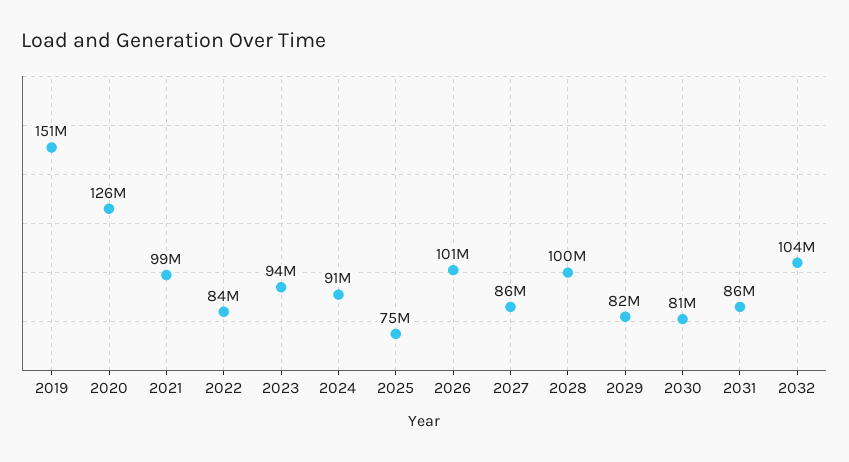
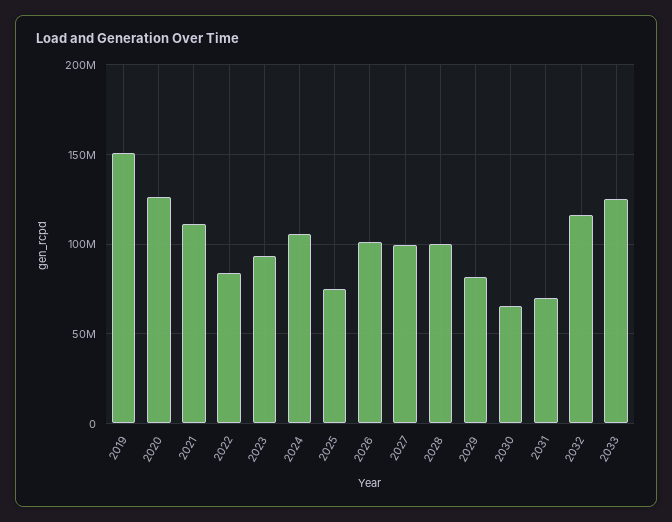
2021: 99000000 -> 110000000
2024: 91000000 -> 105000000
2027: 86000000 -> 100000000
2030: 81000000 -> 65000000
2031: 86000000 -> 70000000
2032: 104000000 -> 115000000
2033: none -> 125000000

